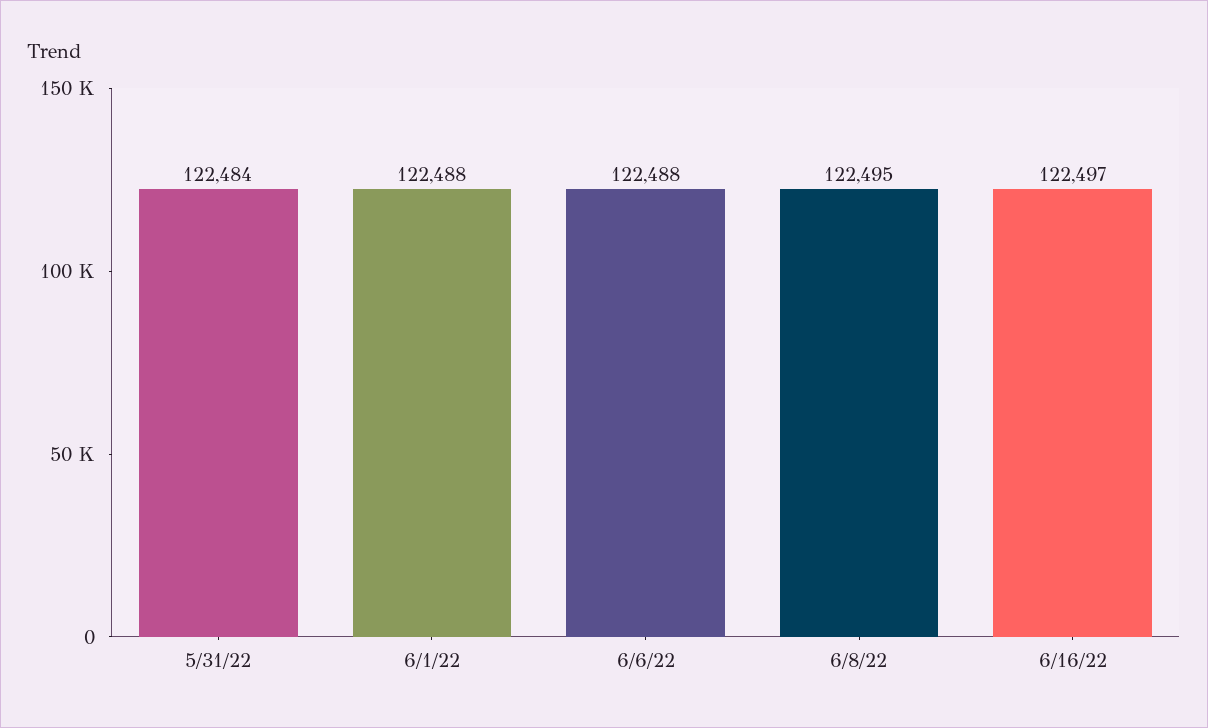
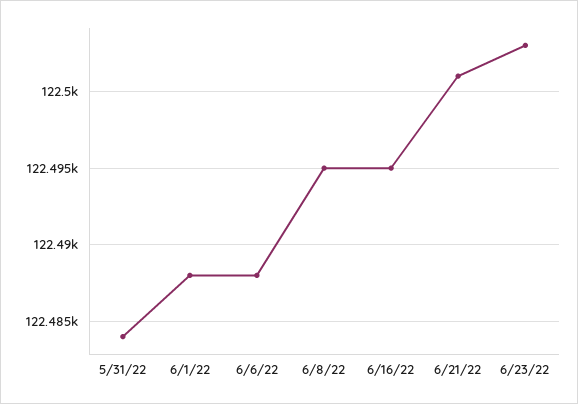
6/16/22: 122497 -> 122495
6/21/22: none -> 122501
6/23/22: none -> 122503

